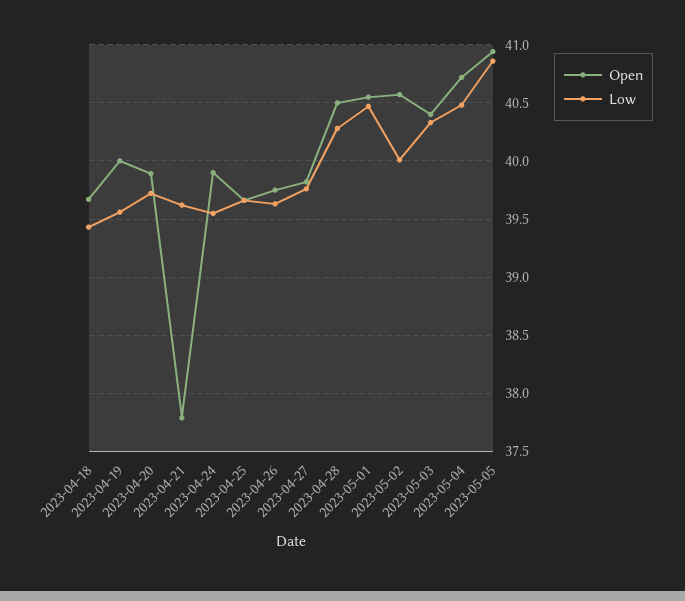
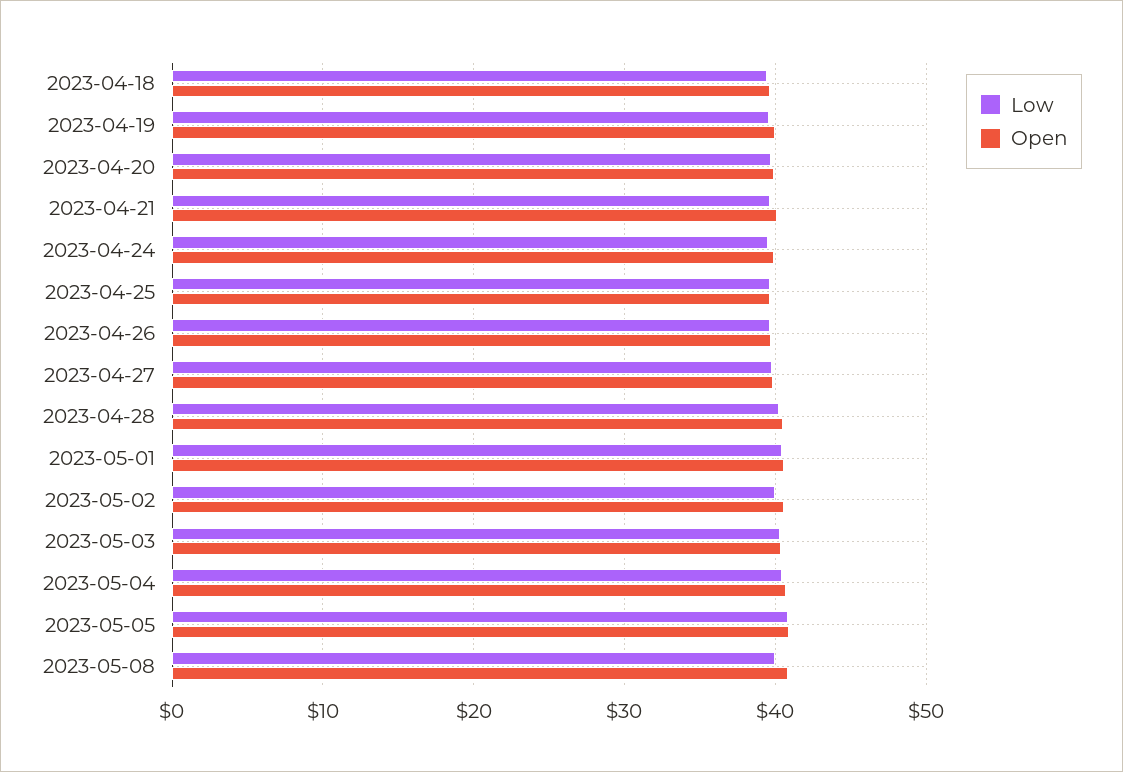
Open, 2023-04-21: 37.8 -> 40
Low, 2023-05-08: none -> 40
Open, 2023-05-08: none -> 41

